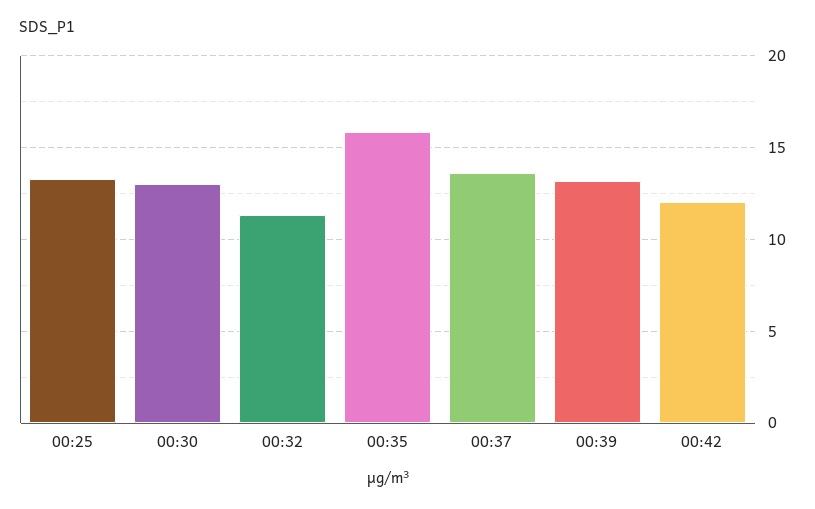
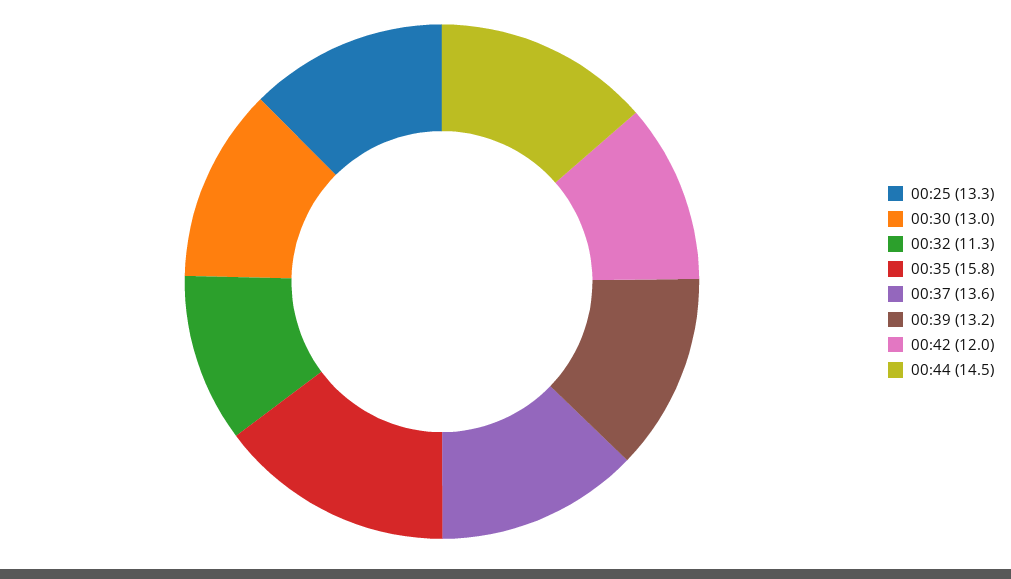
00:44: none -> 14.5

